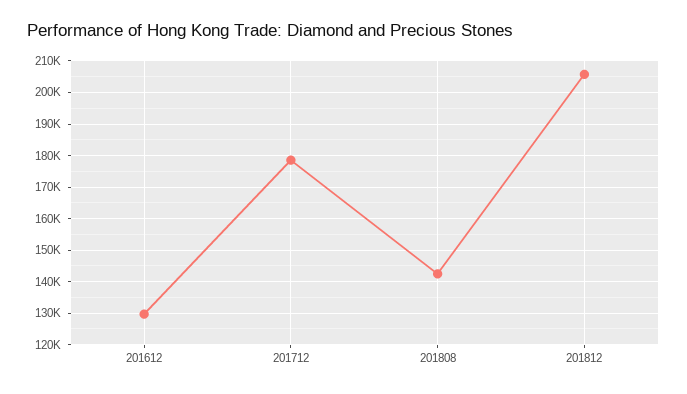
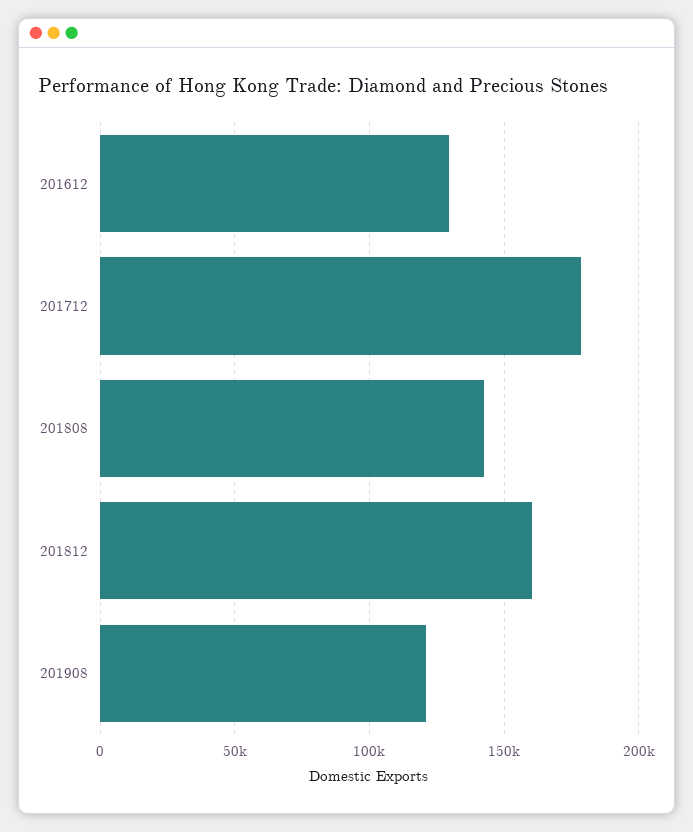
201812: 206000 -> 160000
201908: none -> 120000

